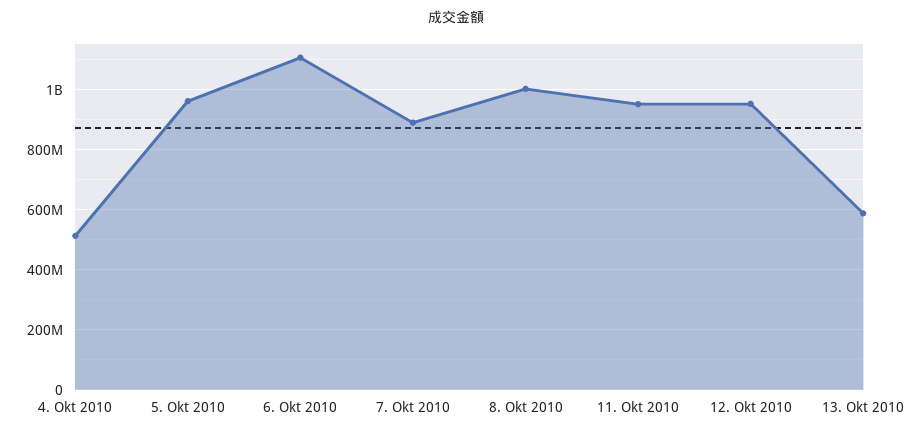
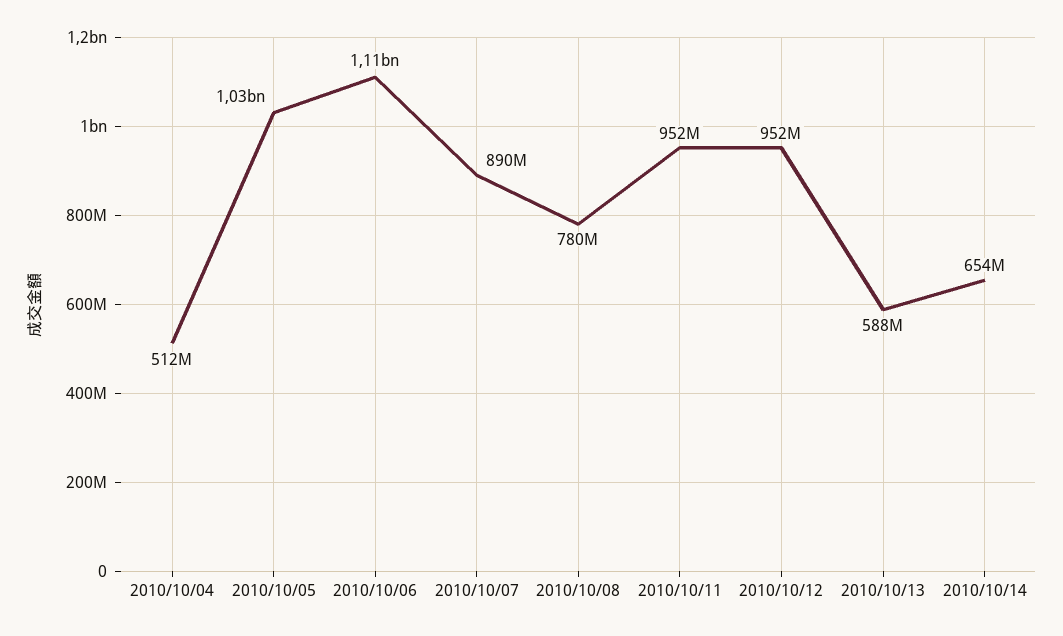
5. Okt 2010: 960000000 -> 1030000000
8. Okt 2010: 1000000000 -> 780000000
2010/10/14: none -> 654000000

